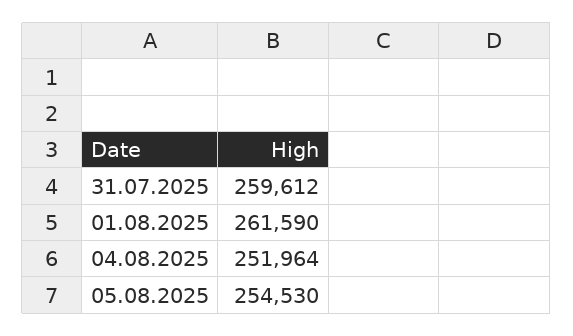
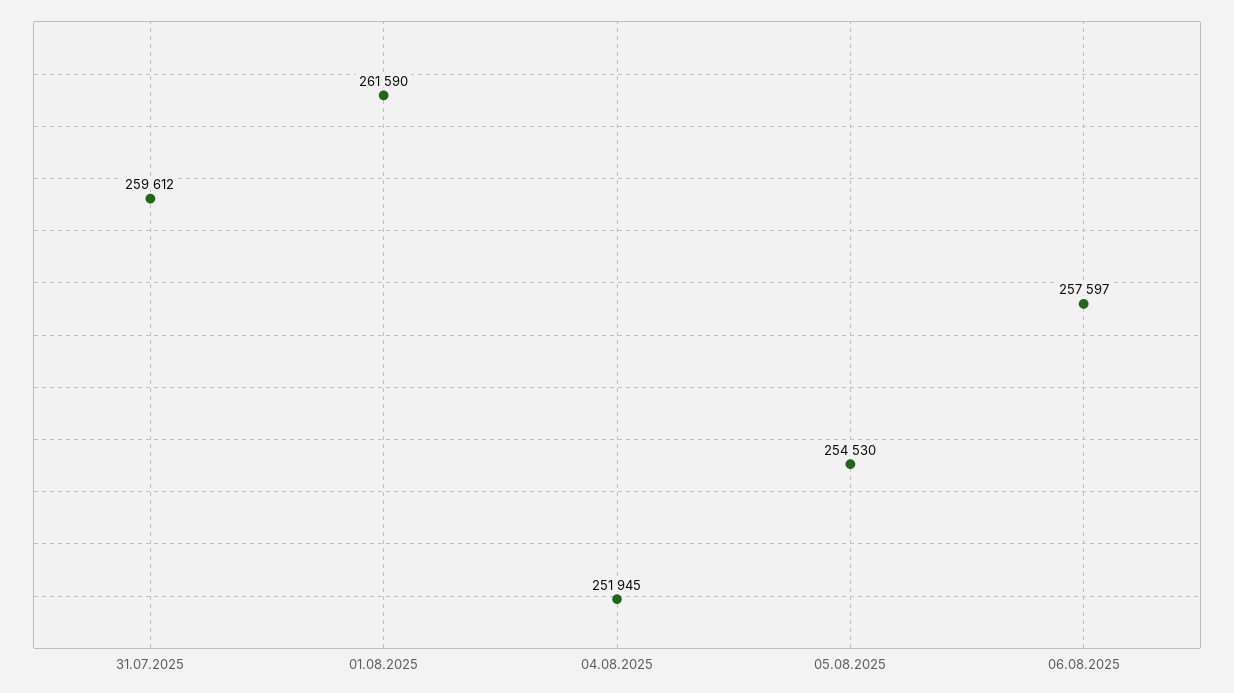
04.08.2025: 251964 -> 251945
06.08.2025: none -> 257597

